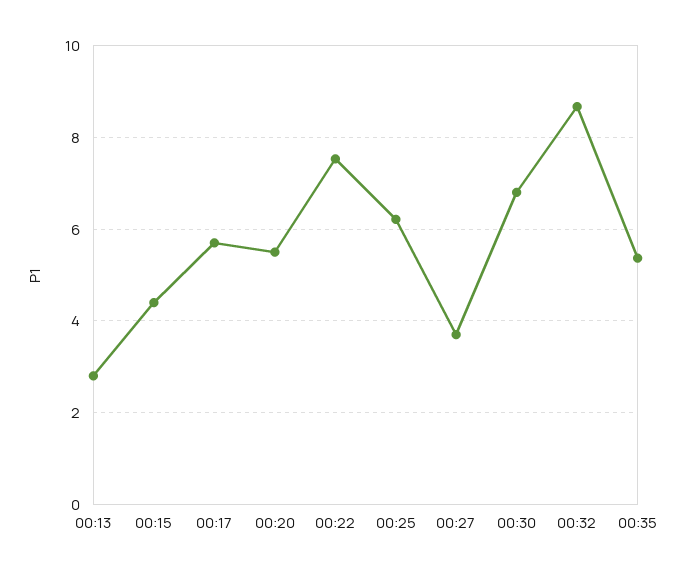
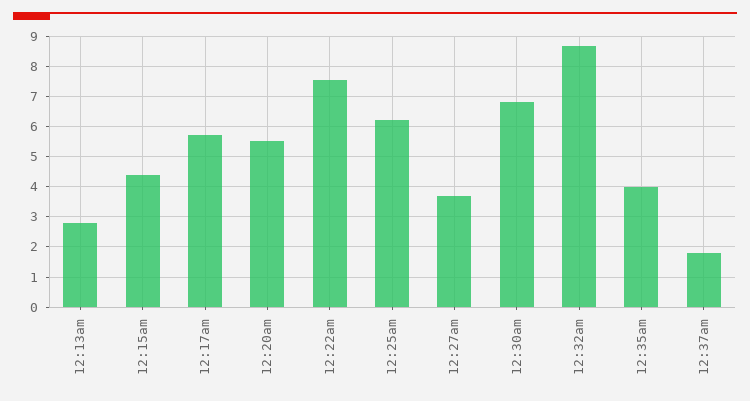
00:35: 5.4 -> 4
12:37am: none -> 1.8

